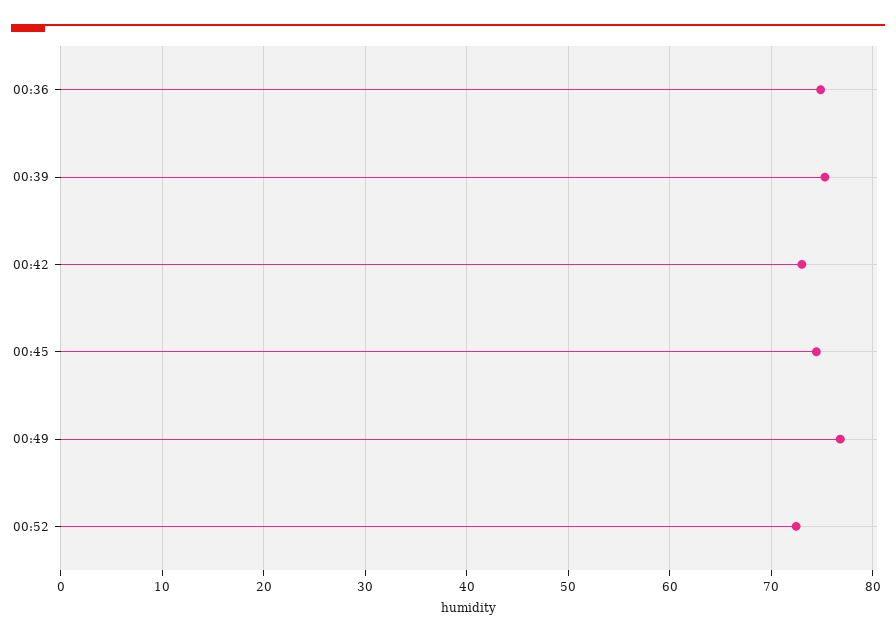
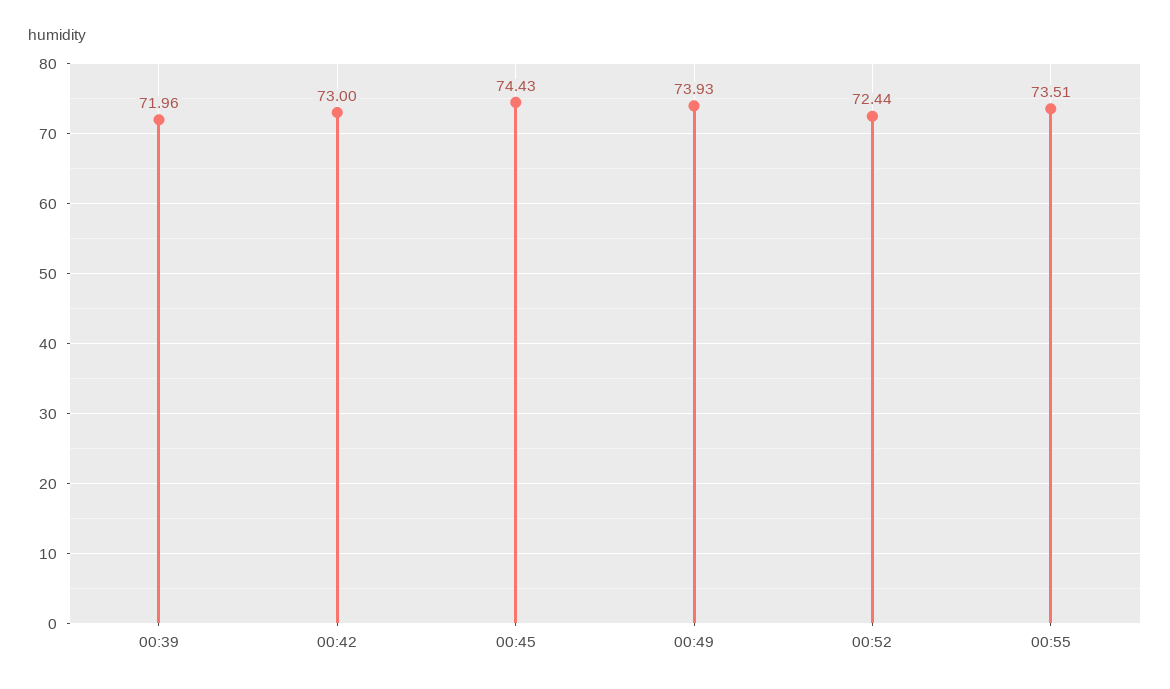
00:36: 75 -> none
00:39: 75 -> 71.96
00:49: 77 -> 73.93
00:55: none -> 73.51

